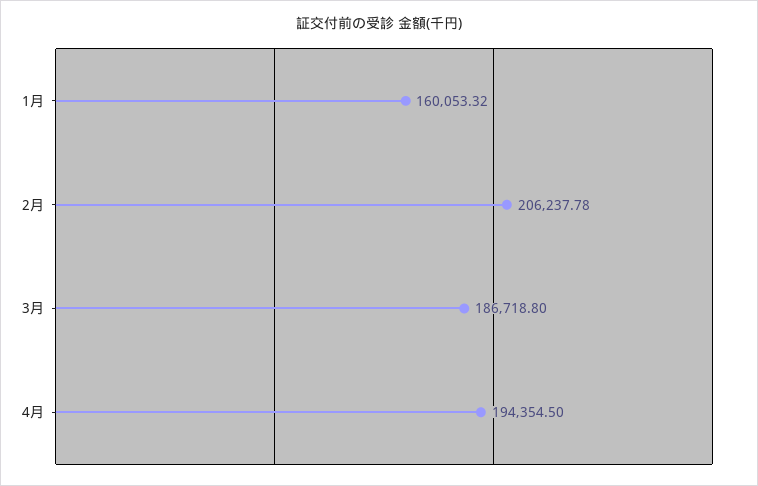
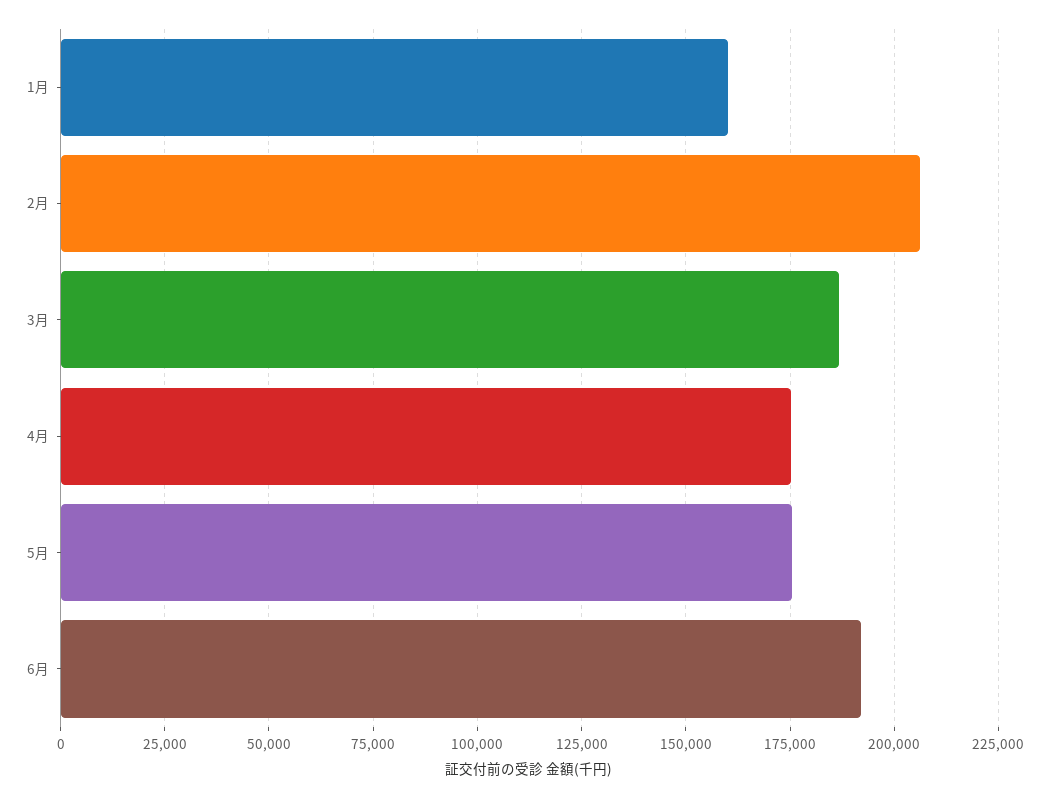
4月: 194354.5 -> 175000
5月: none -> 175000
6月: none -> 192500

